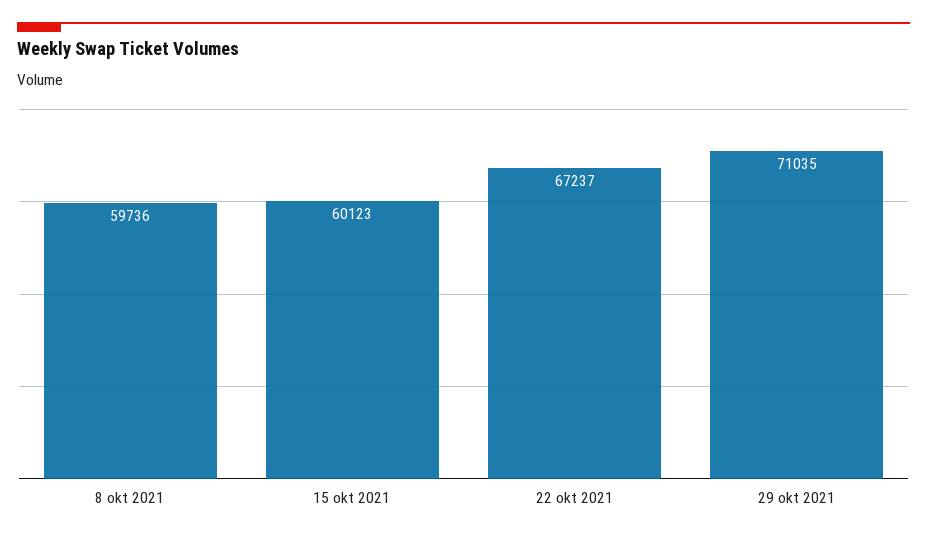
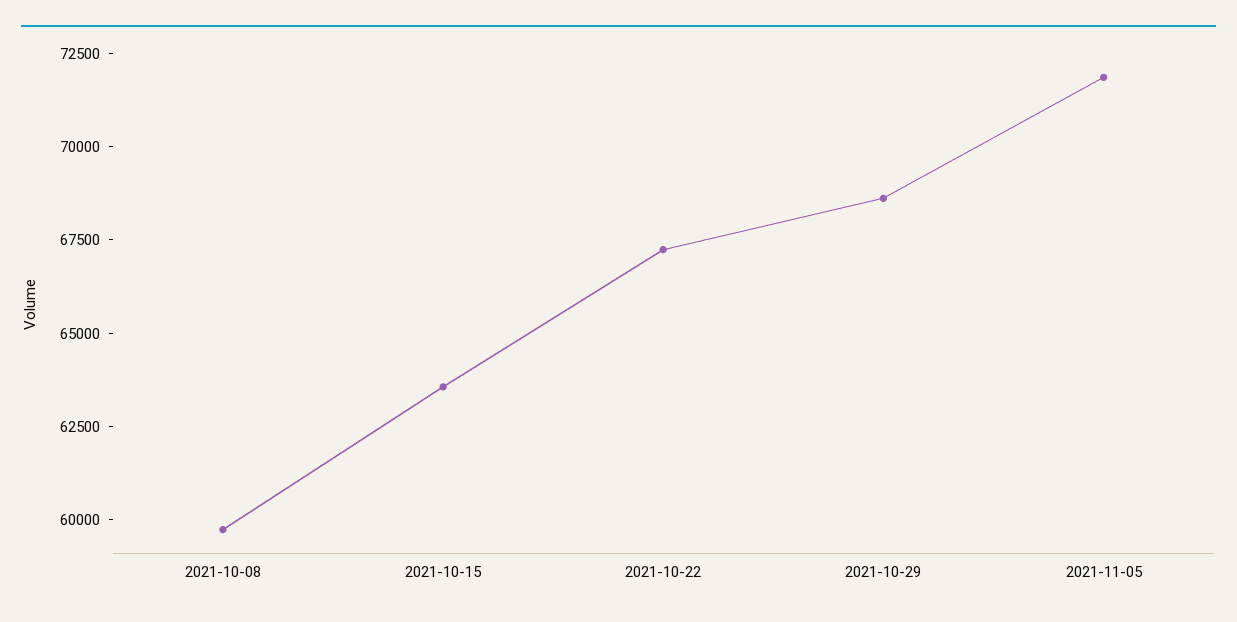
15 okt 2021: 60123 -> 63500
29 okt 2021: 71035 -> 68500
2021-11-05: none -> 72000

